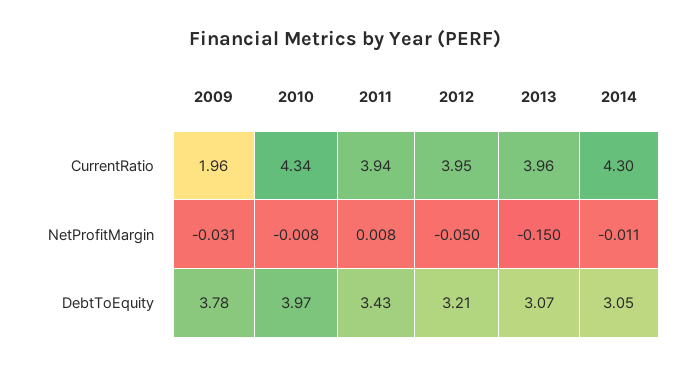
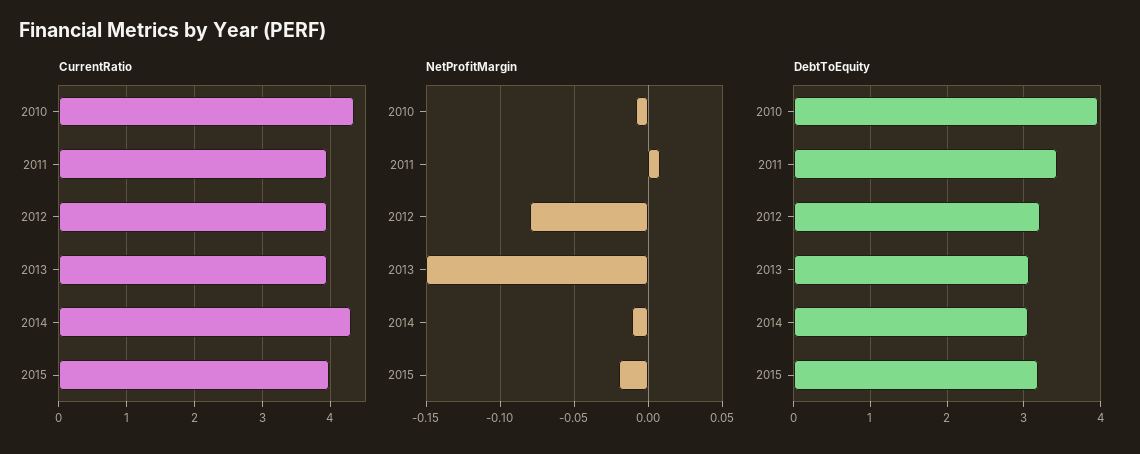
CurrentRatio, 2009: 1.96 -> none
NetProfitMargin, 2009: -0.031 -> none
NetProfitMargin, 2012: -0.05 -> -0.08
DebtToEquity, 2009: 3.78 -> none
CurrentRatio, 2015: none -> 4
NetProfitMargin, 2015: none -> -0.02
DebtToEquity, 2015: none -> 3.2

